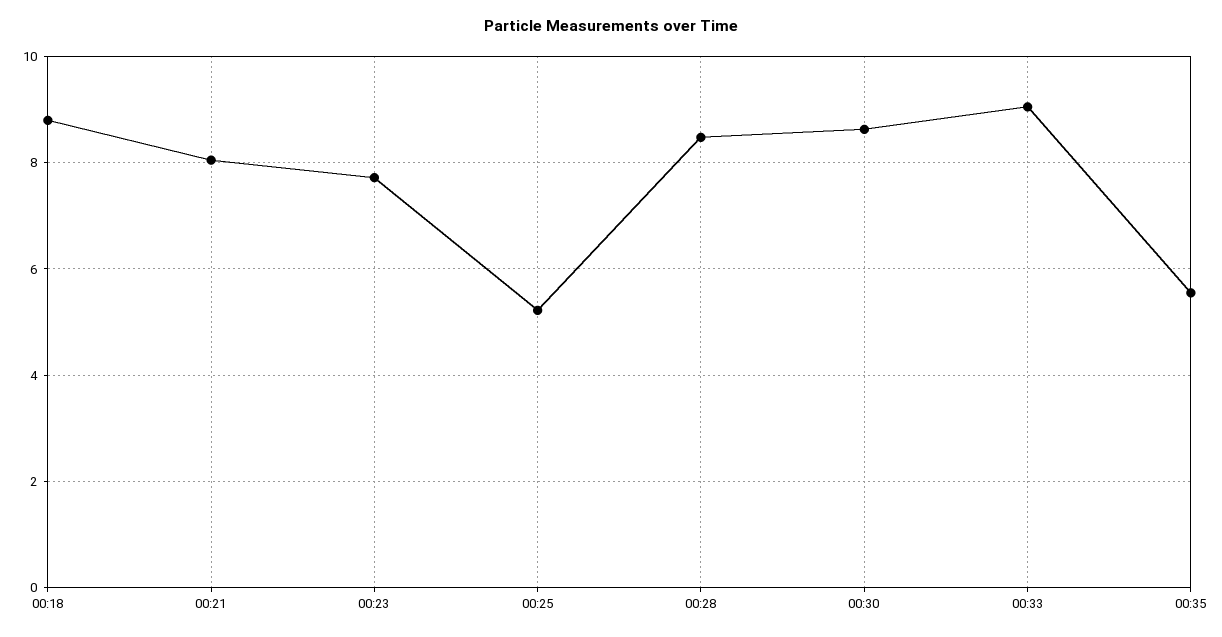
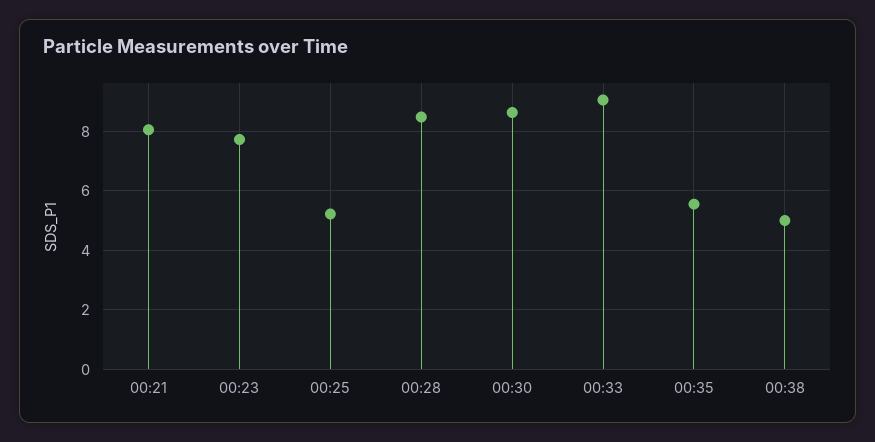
00:18: 8.8 -> none
00:38: none -> 5

